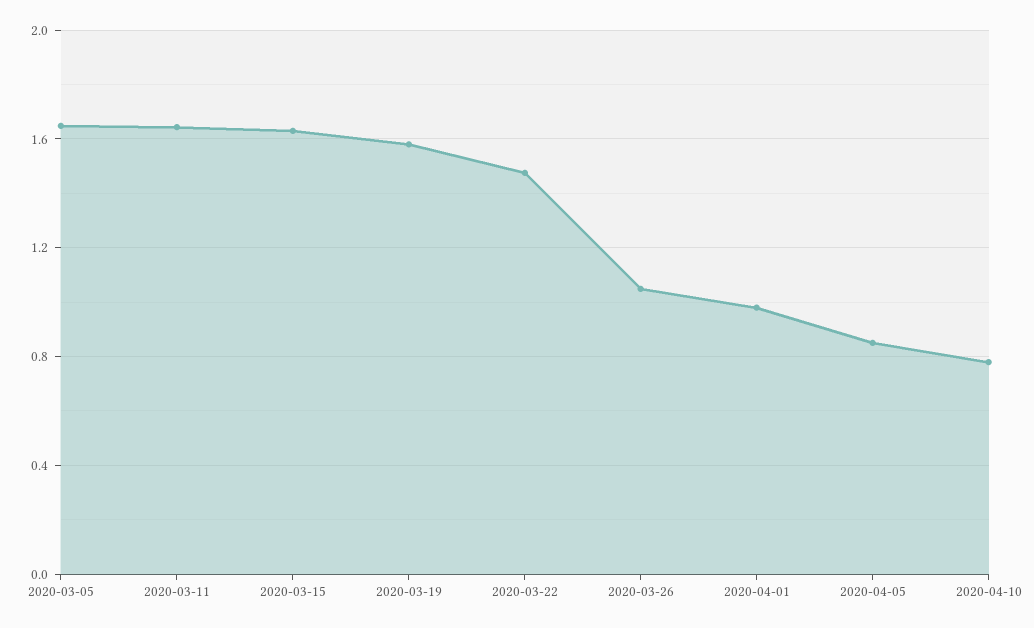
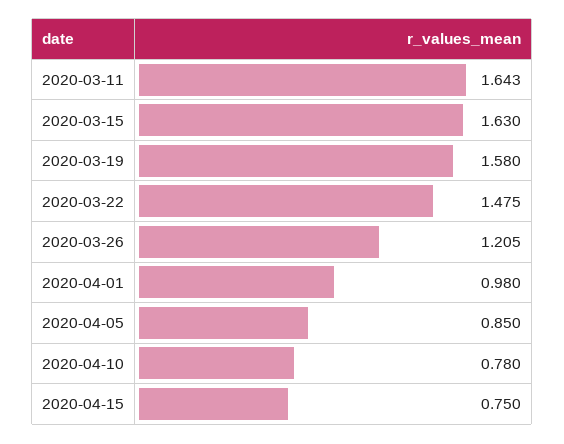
2020-03-05: 1.65 -> none
2020-03-26: 1.05 -> 1.205
2020-04-15: none -> 0.75

